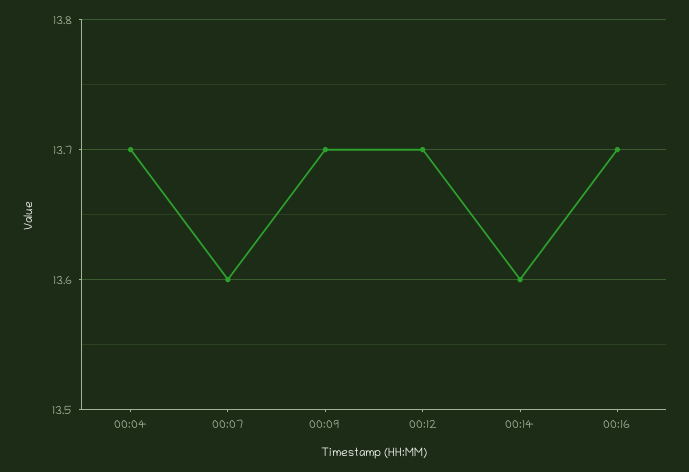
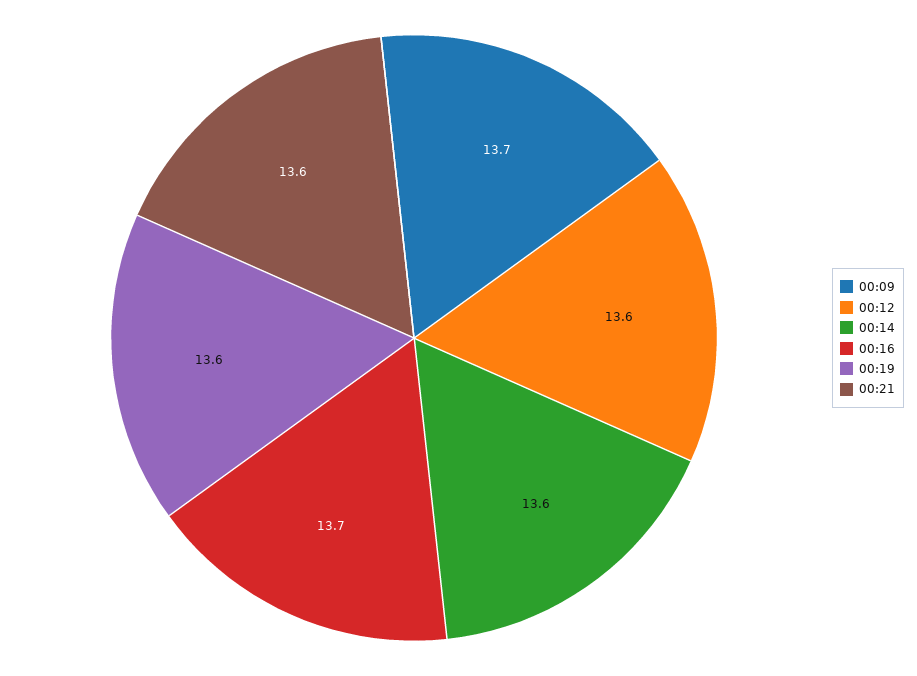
00:04: 13.7 -> none
00:07: 13.6 -> none
00:12: 13.7 -> 13.6
00:19: none -> 13.6
00:21: none -> 13.6

